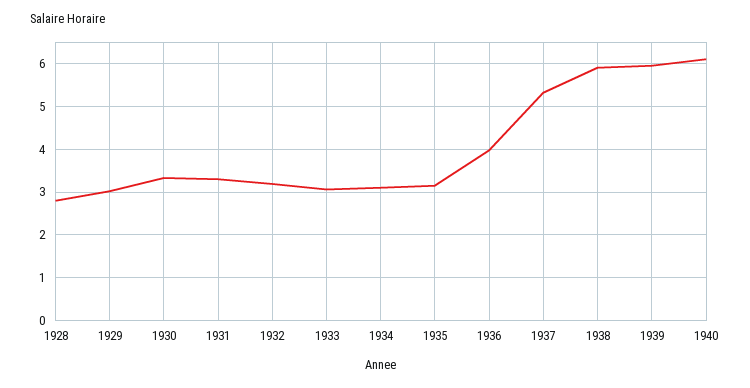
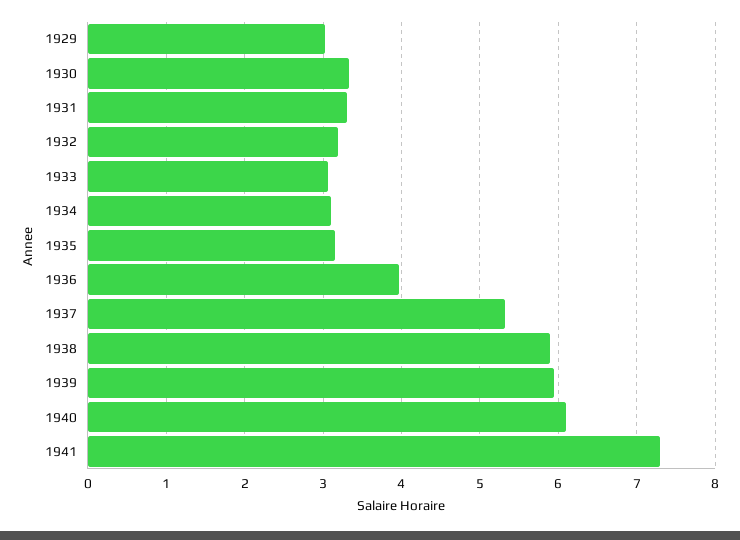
1928: 2.8 -> none
1941: none -> 7.3

